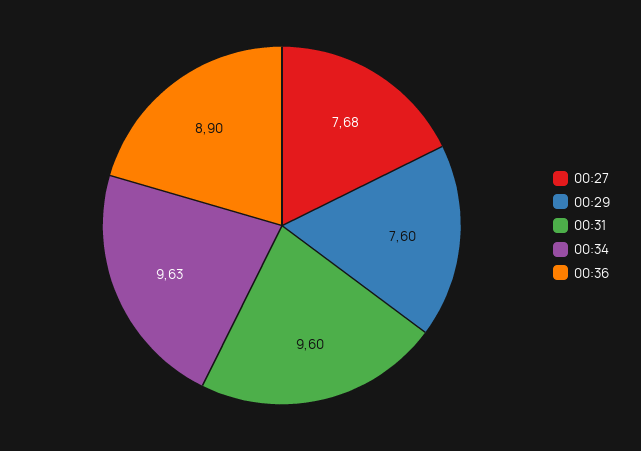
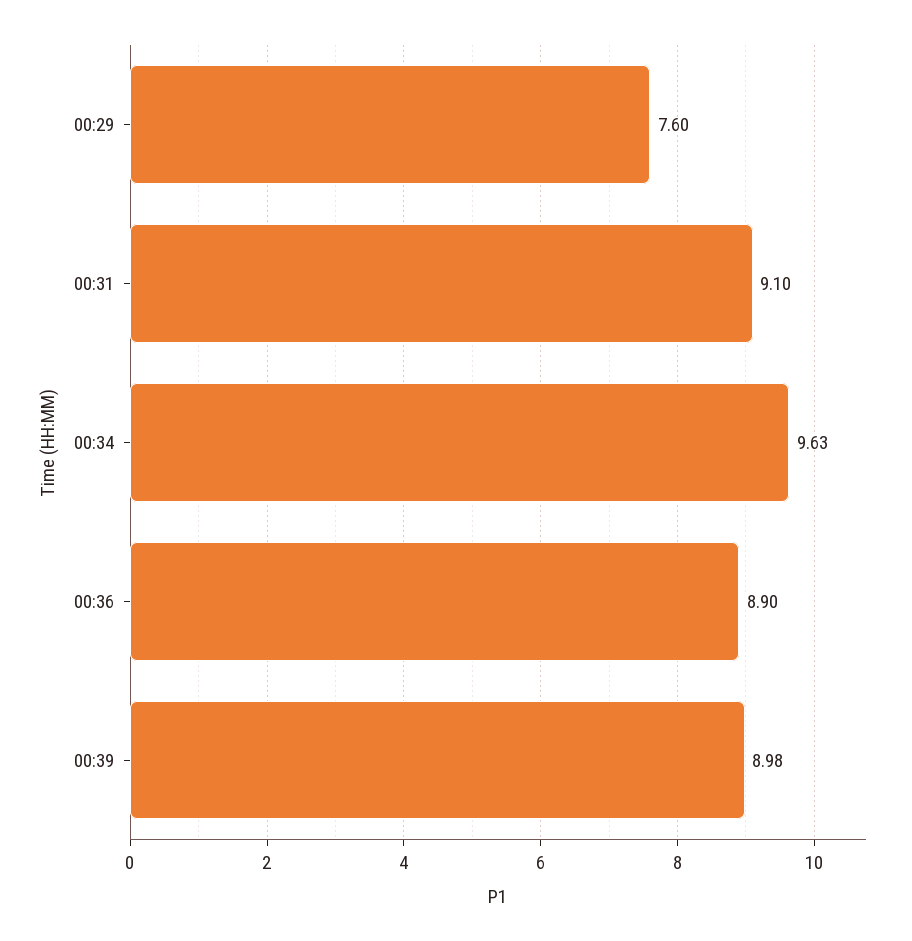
00:27: 7.68 -> none
00:31: 9.6 -> 9.1
00:39: none -> 8.98

